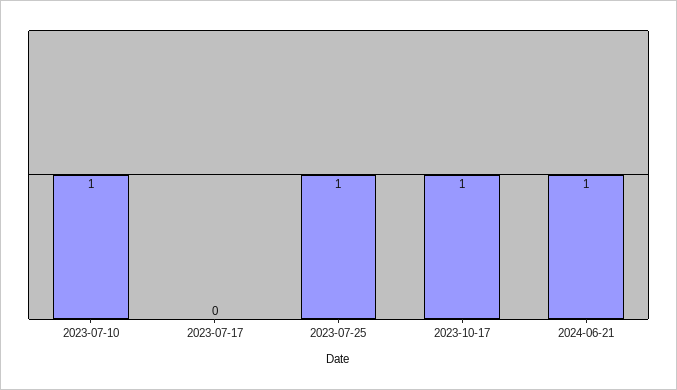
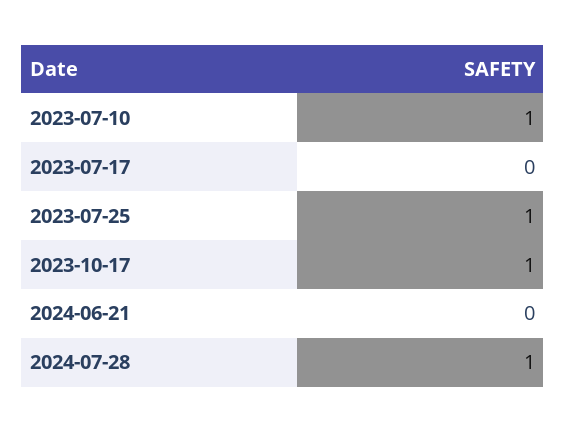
2024-06-21: 1 -> 0
2024-07-28: none -> 1

